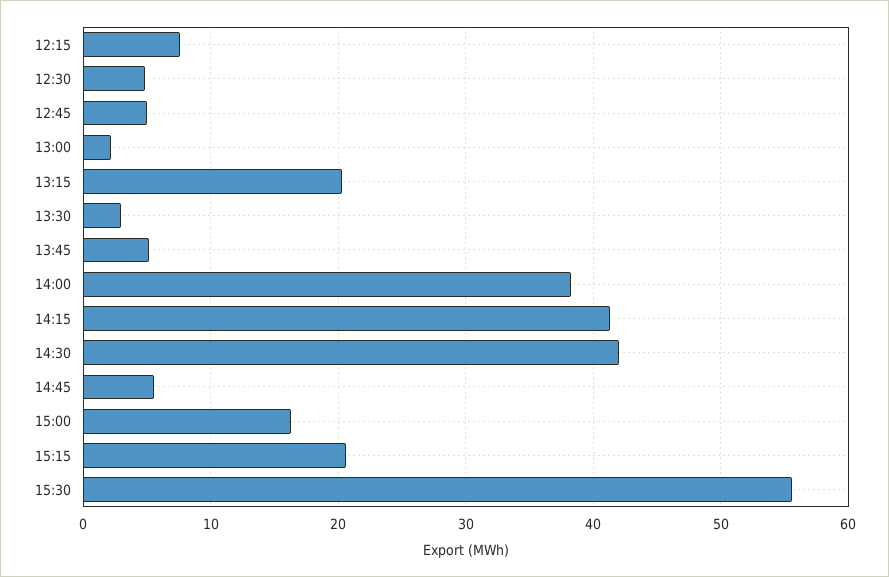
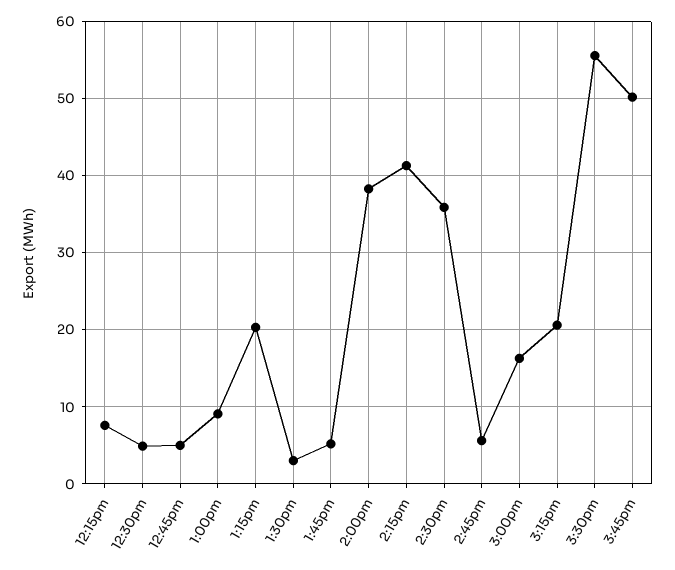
13:00: 2 -> 9
14:30: 42 -> 36
3:45pm: none -> 50

